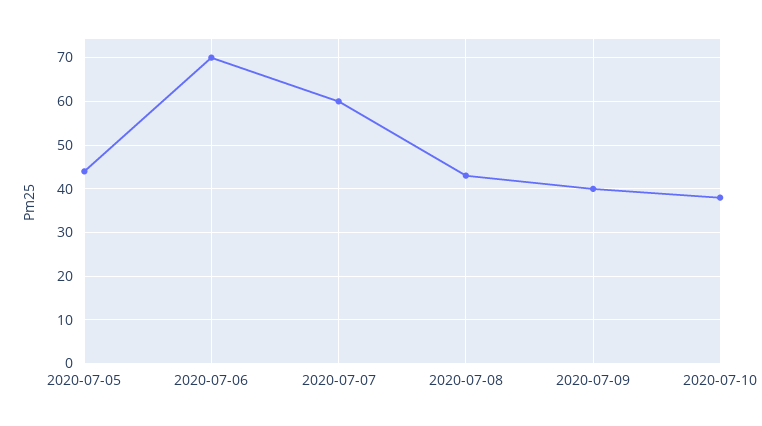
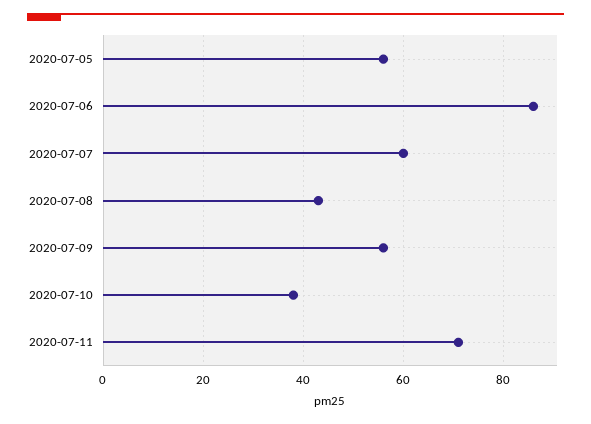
2020-07-05: 45 -> 55
2020-07-06: 70 -> 85
2020-07-09: 40 -> 55
2020-07-11: none -> 70

